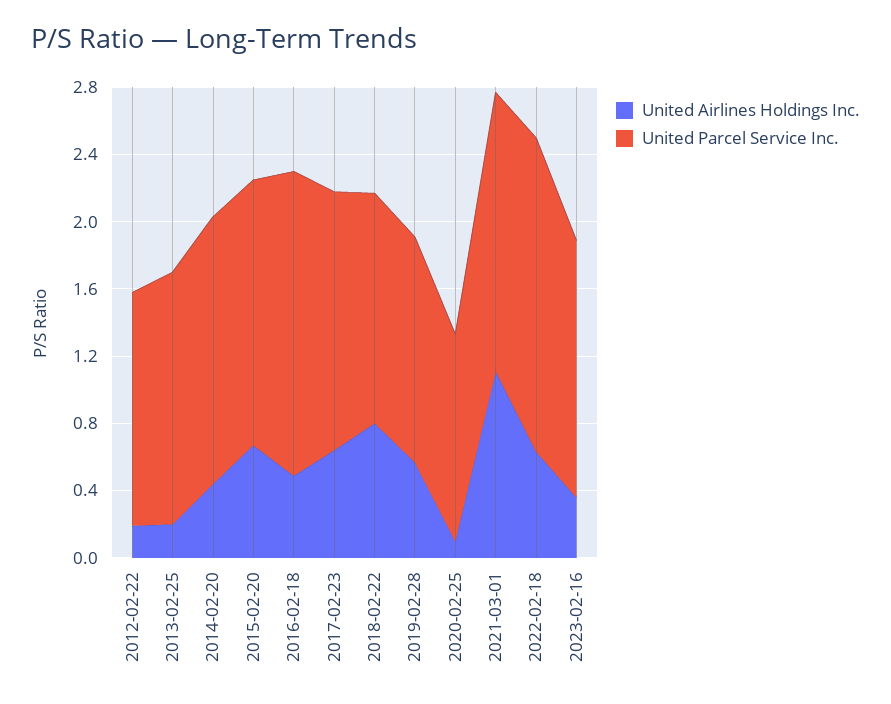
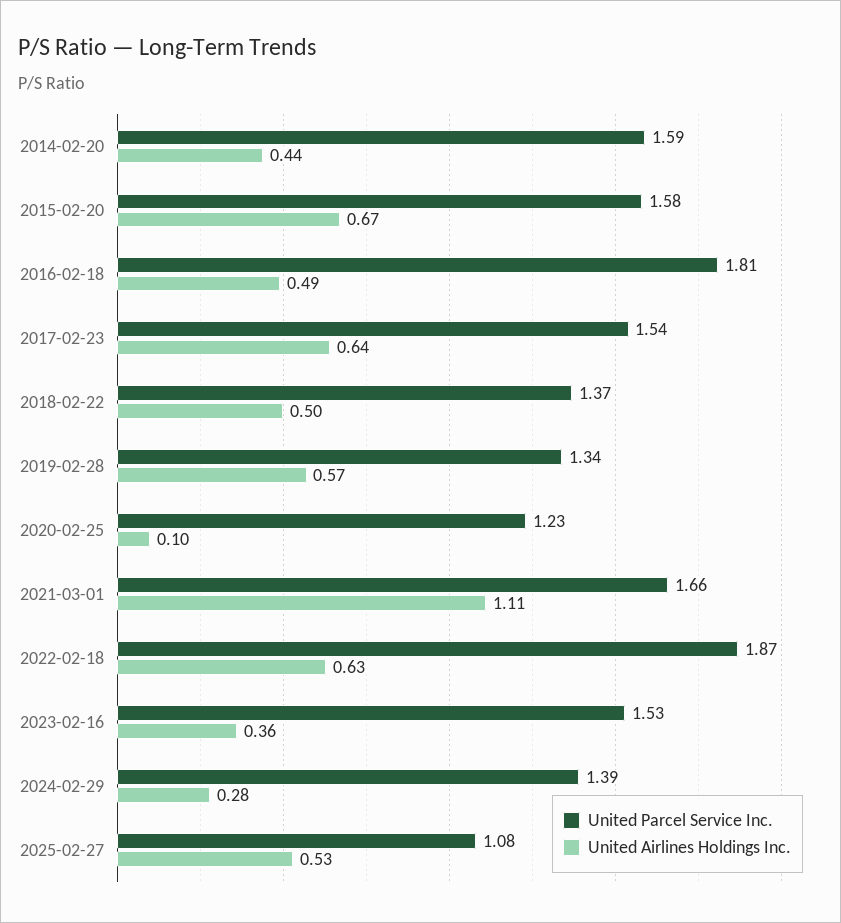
United Airlines Holdings Inc., 2012-02-22: 0.2 -> none
United Parcel Service Inc., 2012-02-22: 1.4 -> none
United Airlines Holdings Inc., 2013-02-25: 0.2 -> none
United Parcel Service Inc., 2013-02-25: 1.5 -> none
United Airlines Holdings Inc., 2018-02-22: 0.8 -> 0.5
United Parcel Service Inc., 2024-02-29: none -> 1.39
United Airlines Holdings Inc., 2024-02-29: none -> 0.28
United Parcel Service Inc., 2025-02-27: none -> 1.08
United Airlines Holdings Inc., 2025-02-27: none -> 0.53

